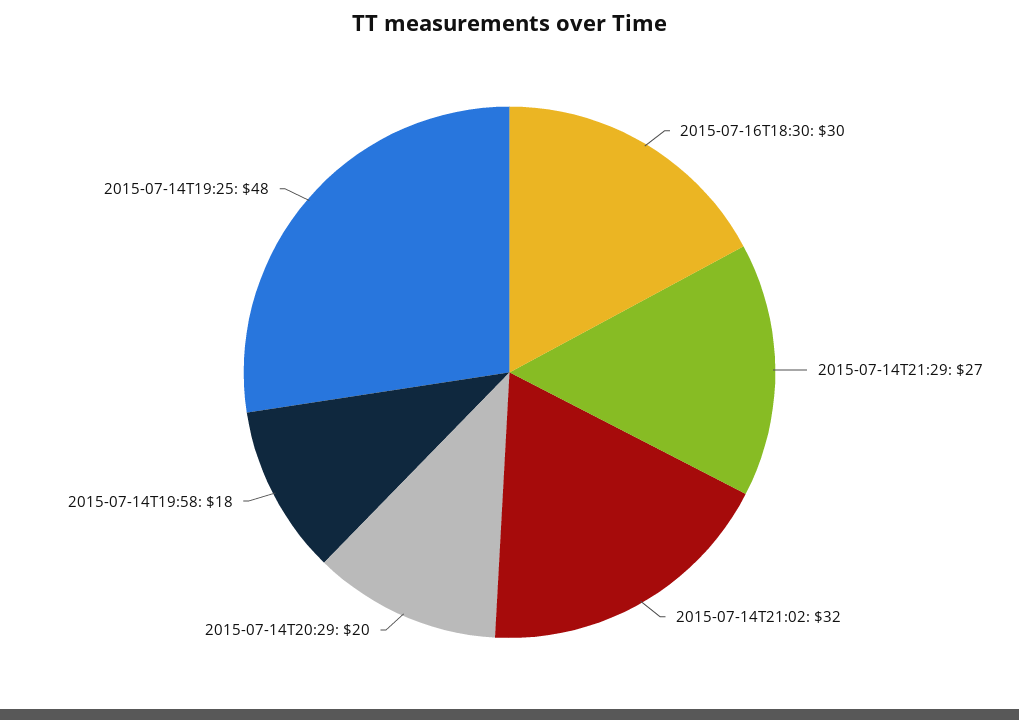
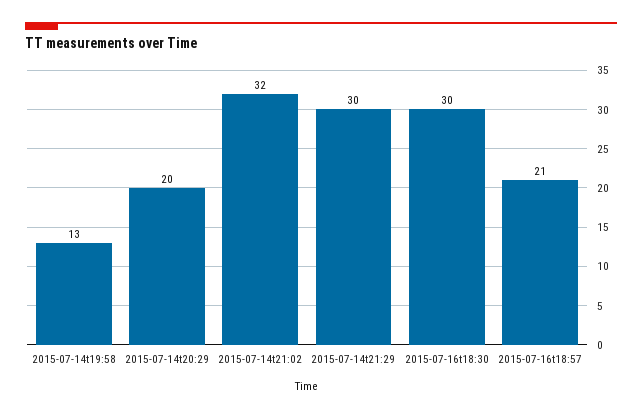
2015-07-14T21:29: 27 -> 30
2015-07-14T19:58: 18 -> 13
2015-07-14T19:25: 48 -> none
2015-07-16t18:57: none -> 21

